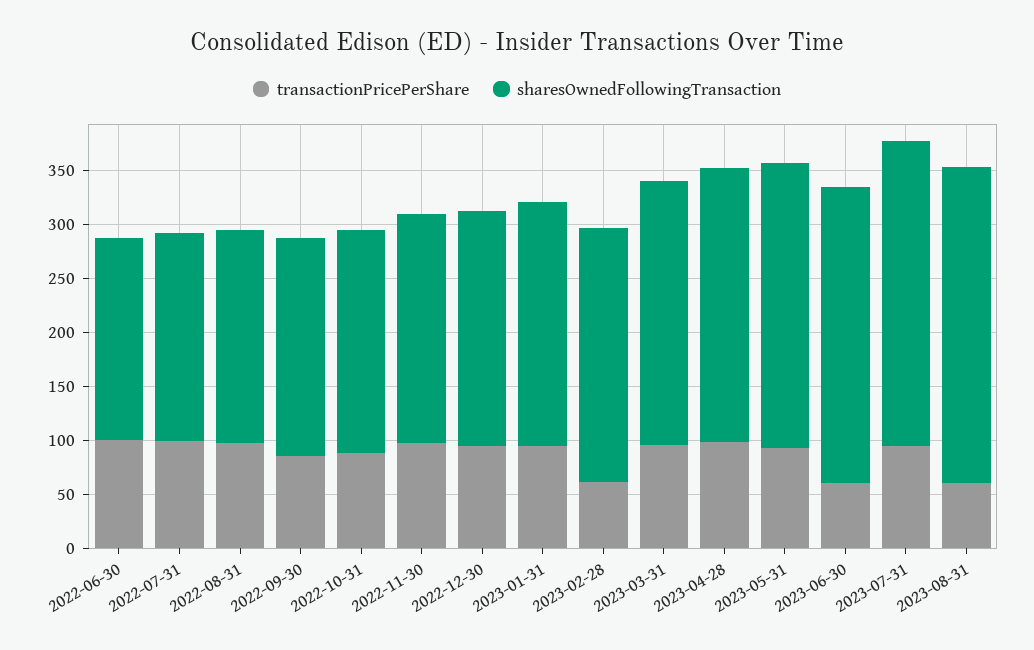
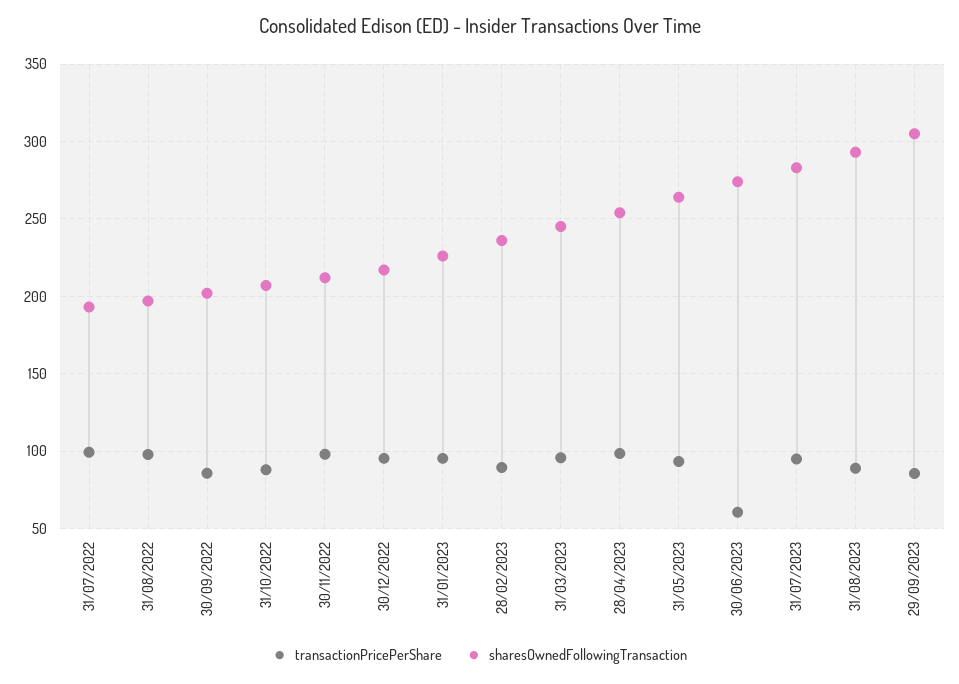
transactionPricePerShare, 2022-06-30: 100 -> none
sharesOwnedFollowingTransaction, 2022-06-30: 190 -> none
transactionPricePerShare, 2023-02-28: 60 -> 90
transactionPricePerShare, 2023-08-31: 60 -> 90
transactionPricePerShare, 29/09/2023: none -> 85
sharesOwnedFollowingTransaction, 29/09/2023: none -> 305

